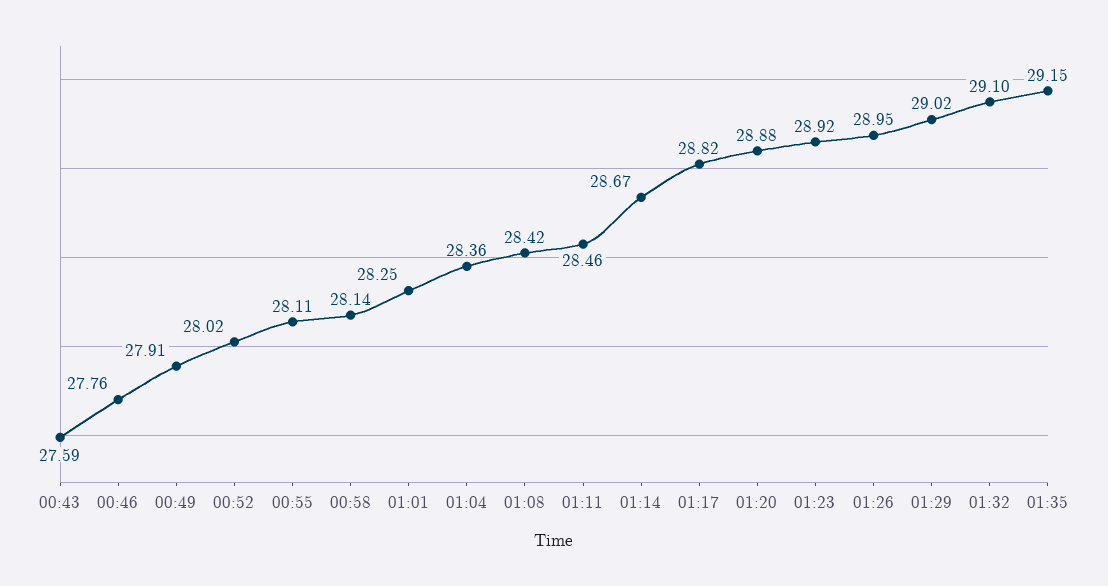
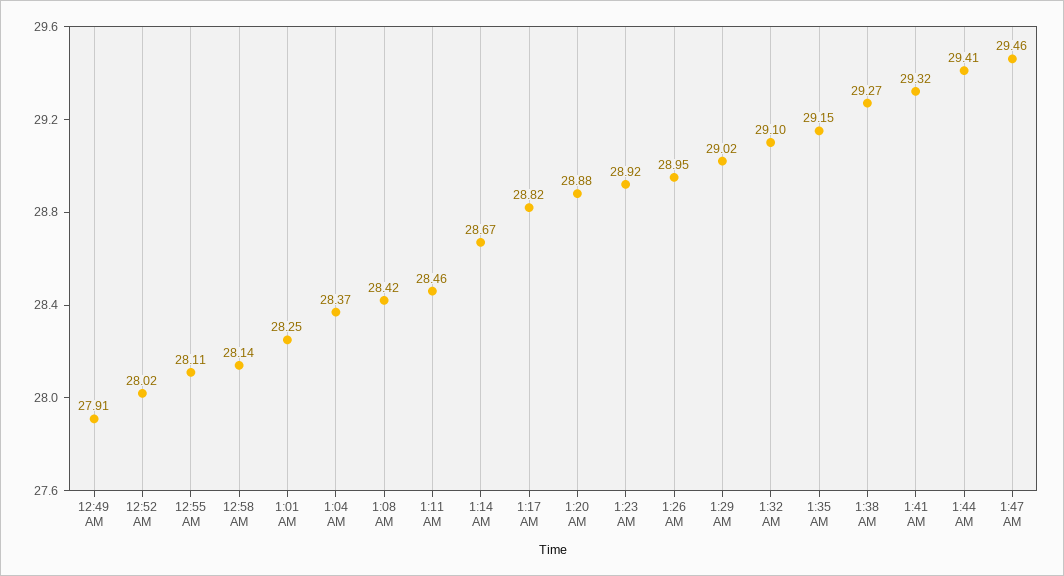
00:43: 27.59 -> none
00:46: 27.76 -> none
01:04: 28.36 -> 28.37
1:38 AM: none -> 29.27
1:41 AM: none -> 29.32
1:44 AM: none -> 29.41
1:47 AM: none -> 29.46

